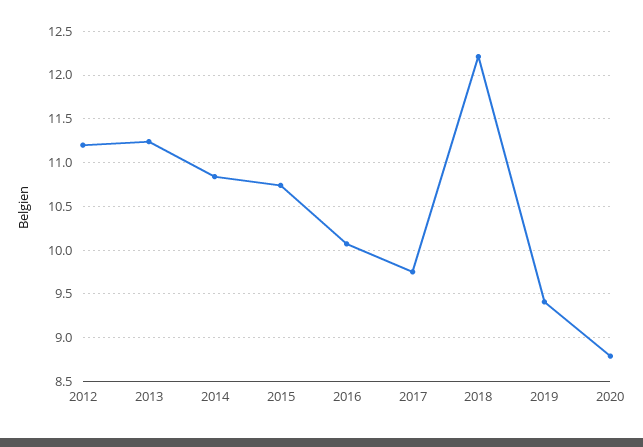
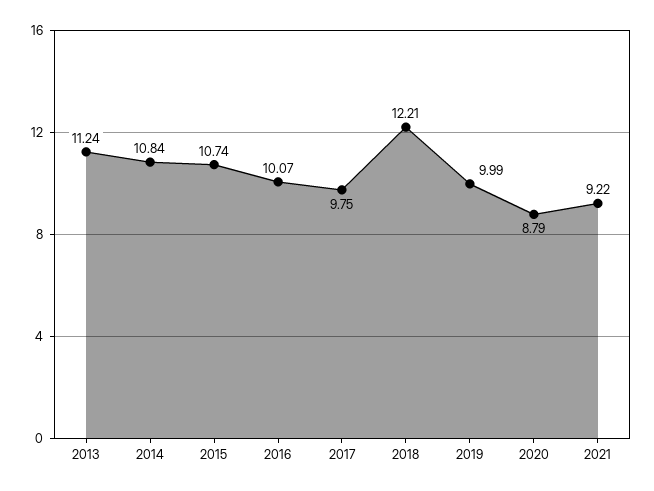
2012: 11.2 -> none
2019: 9.4 -> 9.99
2021: none -> 9.22

